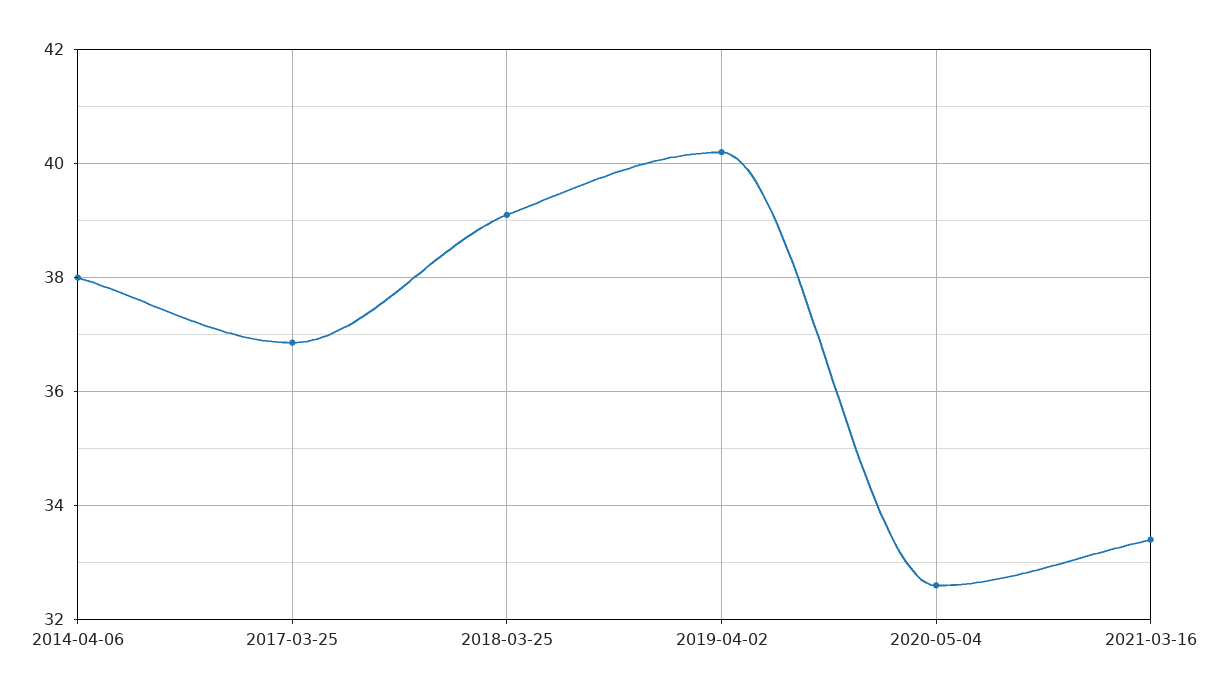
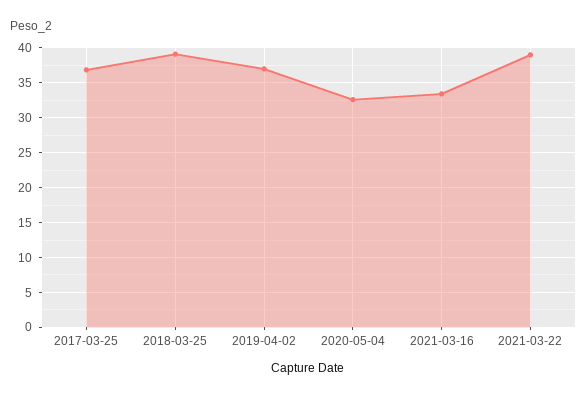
2014-04-06: 38 -> none
2019-04-02: 40.2 -> 37
2021-03-22: none -> 39

